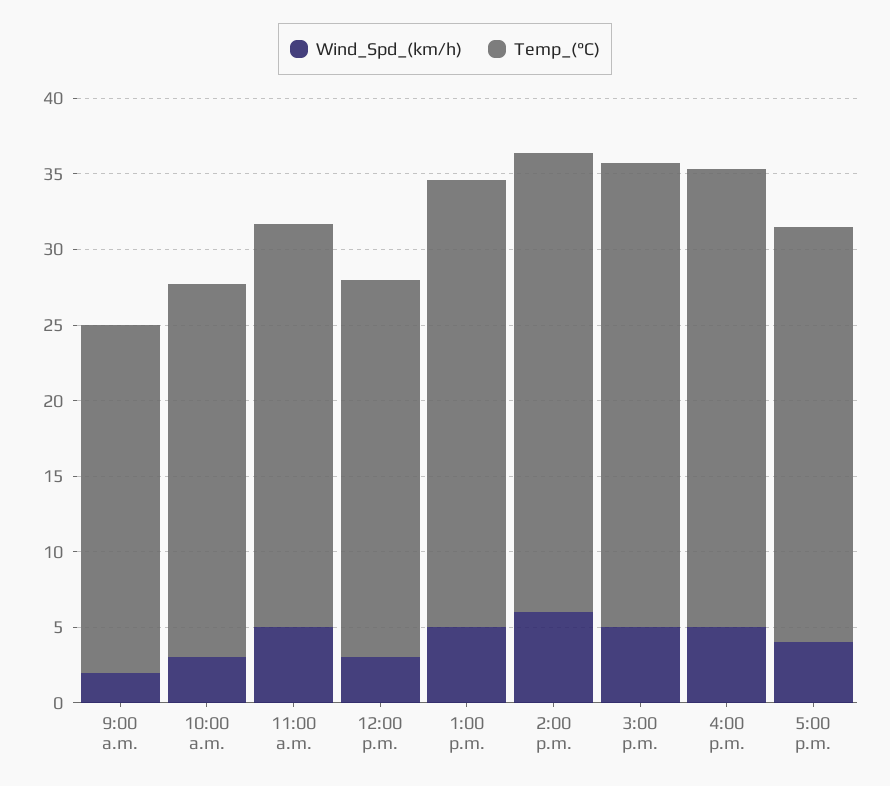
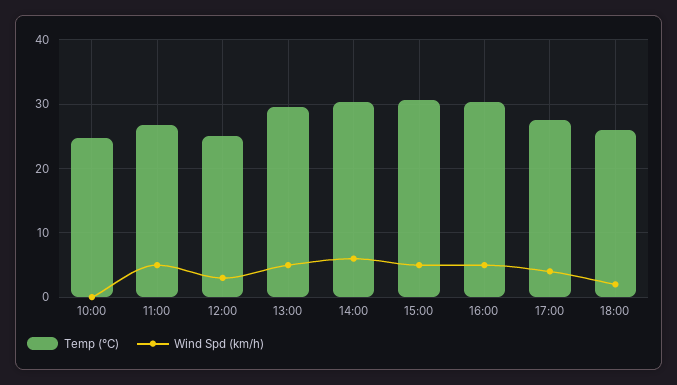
Wind_Spd_(km/h), 9:00 a.m.: 2 -> none
Temp_(°C), 9:00 a.m.: 23 -> none
Wind_Spd_(km/h), 10:00 a.m.: 3 -> 0
Temp_(°C), 18:00: none -> 26
Wind_Spd_(km/h), 18:00: none -> 2

